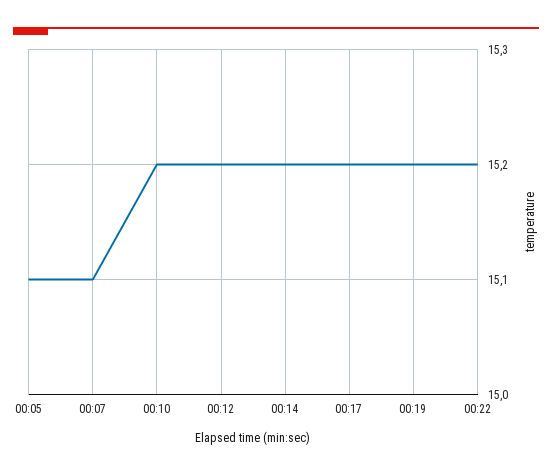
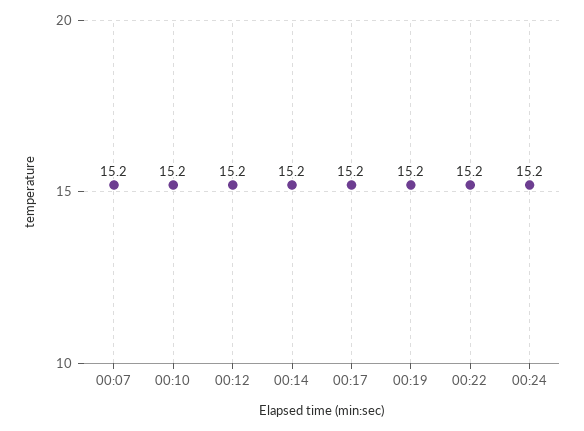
00:05: 15.1 -> none
00:07: 15.1 -> 15.2
00:24: none -> 15.2

